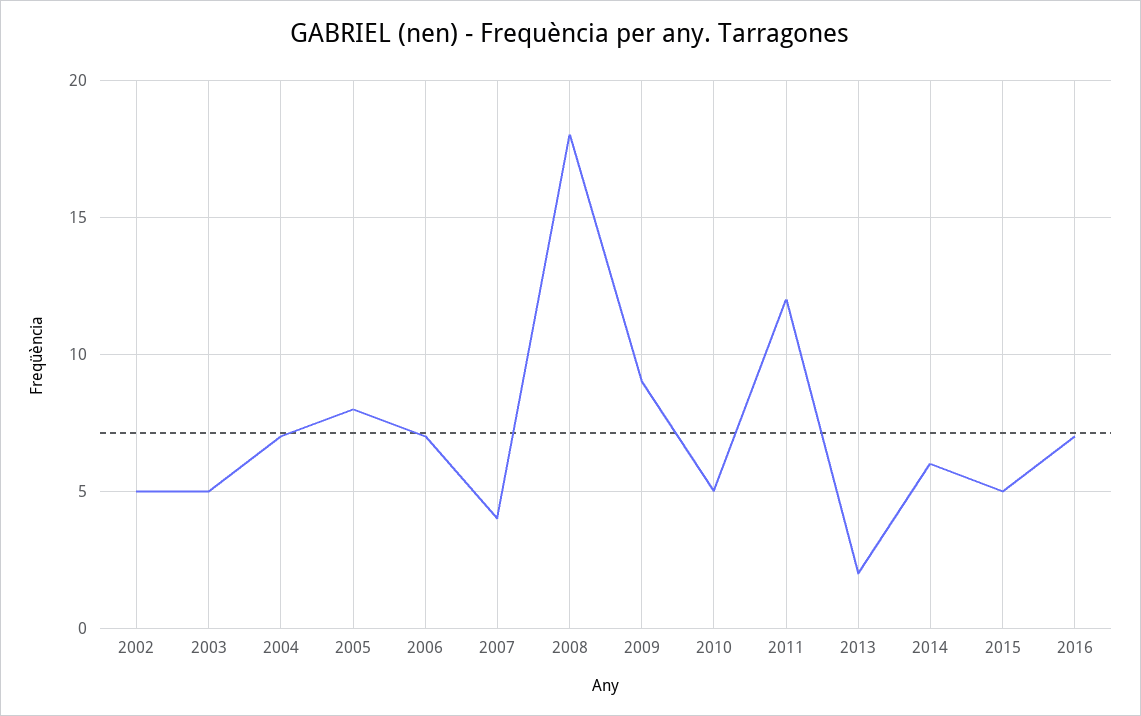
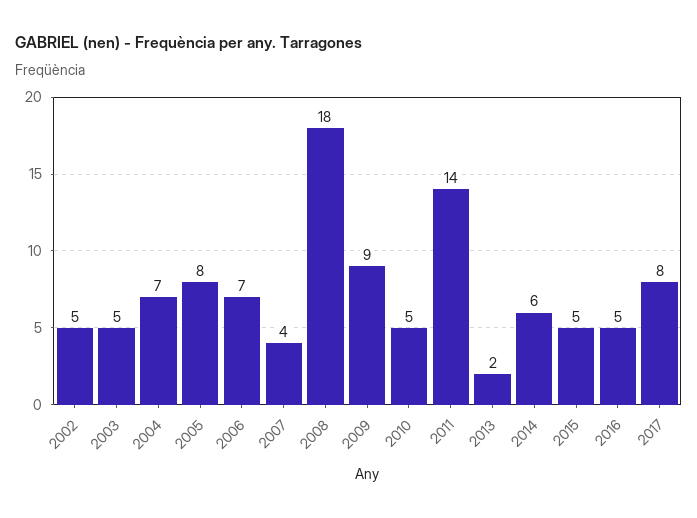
2011: 12 -> 14
2016: 7 -> 5
2017: none -> 8

